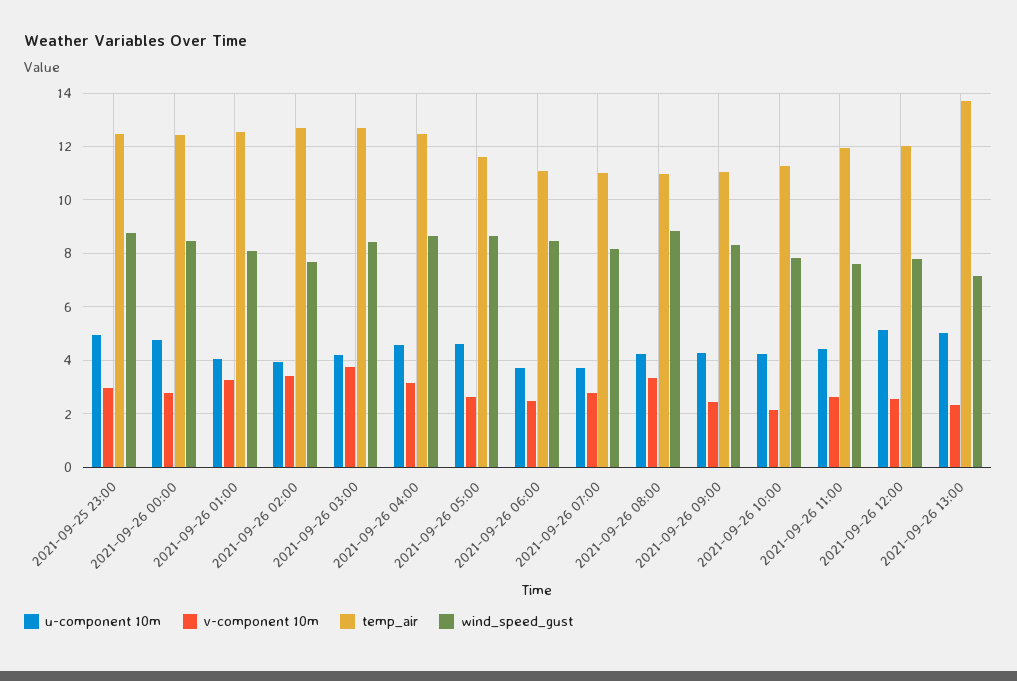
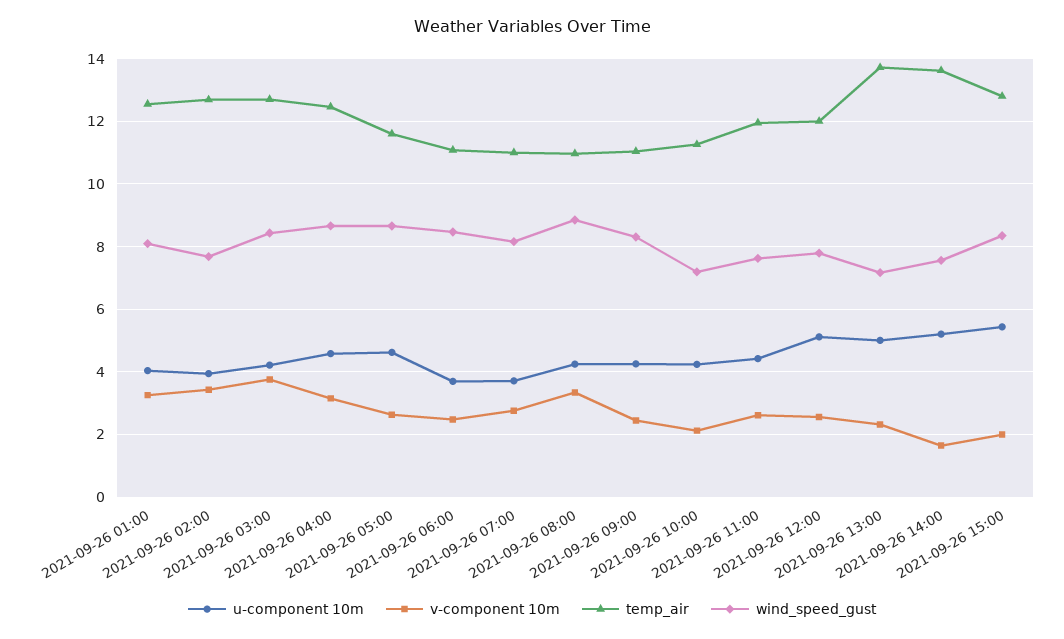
u-component 10m, 2021-09-25 23:00: 5 -> none
v-component 10m, 2021-09-25 23:00: 3 -> none
temp_air, 2021-09-25 23:00: 12.5 -> none
wind_speed_gust, 2021-09-25 23:00: 8.75 -> none
u-component 10m, 2021-09-26 00:00: 4.75 -> none
v-component 10m, 2021-09-26 00:00: 2.75 -> none
temp_air, 2021-09-26 00:00: 12.5 -> none
wind_speed_gust, 2021-09-26 00:00: 8.5 -> none
wind_speed_gust, 2021-09-26 10:00: 7.75 -> 7.2
u-component 10m, 2021-09-26 14:00: none -> 5.2
v-component 10m, 2021-09-26 14:00: none -> 1.6
temp_air, 2021-09-26 14:00: none -> 13.6
wind_speed_gust, 2021-09-26 14:00: none -> 7.6
u-component 10m, 2021-09-26 15:00: none -> 5.4
v-component 10m, 2021-09-26 15:00: none -> 2
temp_air, 2021-09-26 15:00: none -> 12.8
wind_speed_gust, 2021-09-26 15:00: none -> 8.4

